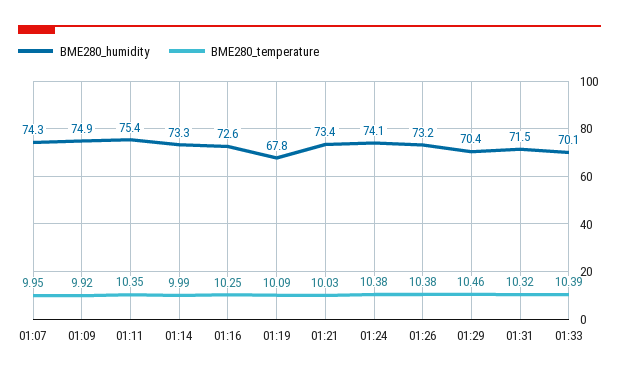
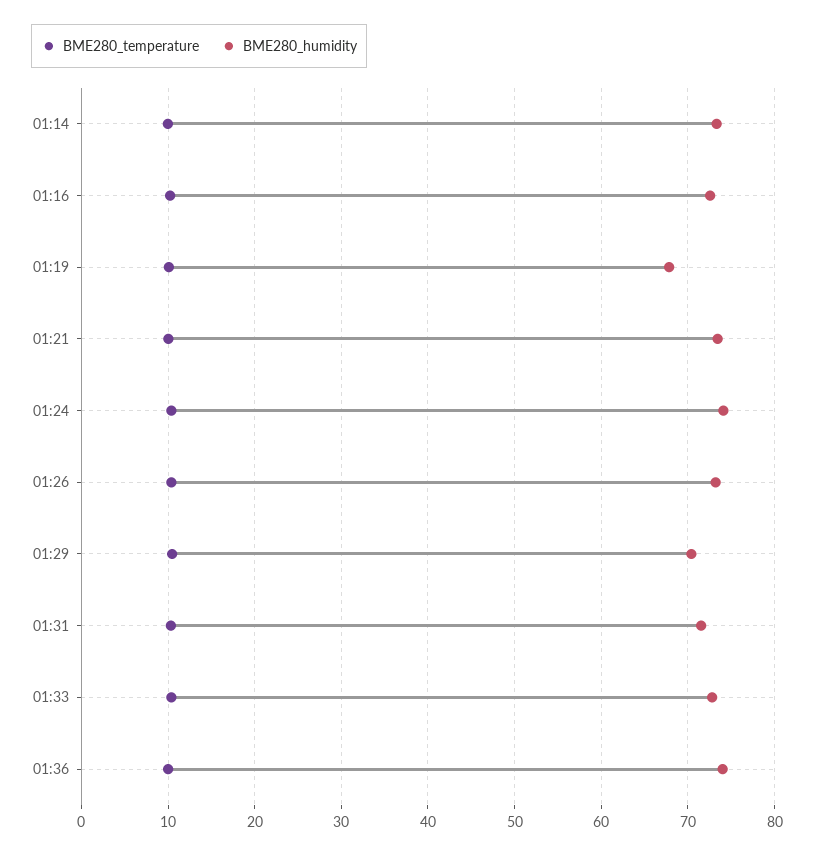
BME280_humidity, 01:07: 74.3 -> none
BME280_temperature, 01:07: 9.95 -> none
BME280_humidity, 01:09: 74.9 -> none
BME280_temperature, 01:09: 9.92 -> none
BME280_humidity, 01:11: 75.4 -> none
BME280_temperature, 01:11: 10.35 -> none
BME280_humidity, 01:33: 70.1 -> 73
BME280_temperature, 01:36: none -> 10
BME280_humidity, 01:36: none -> 74

